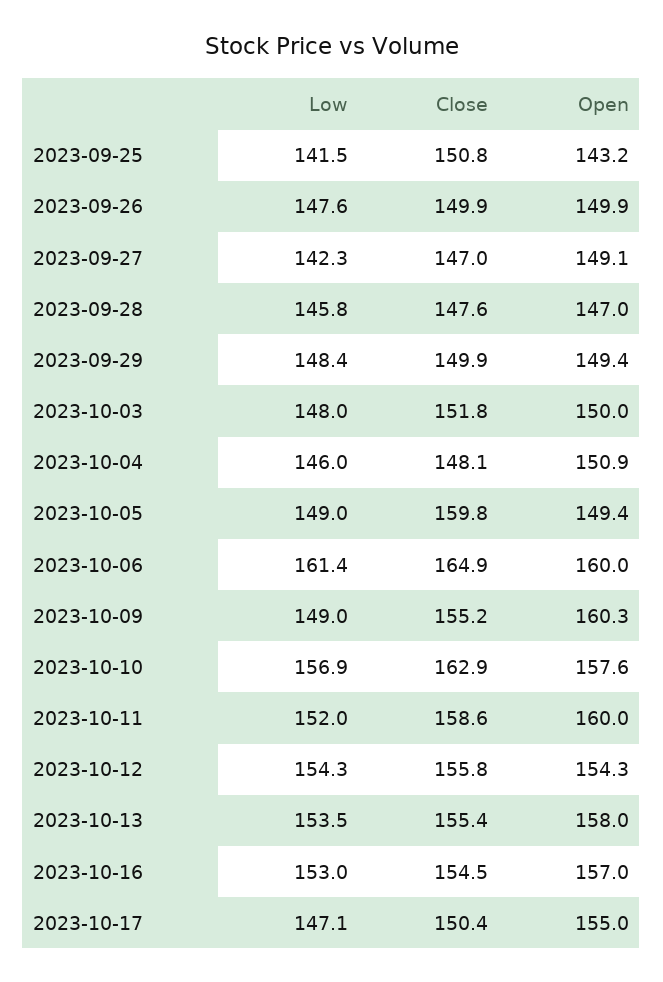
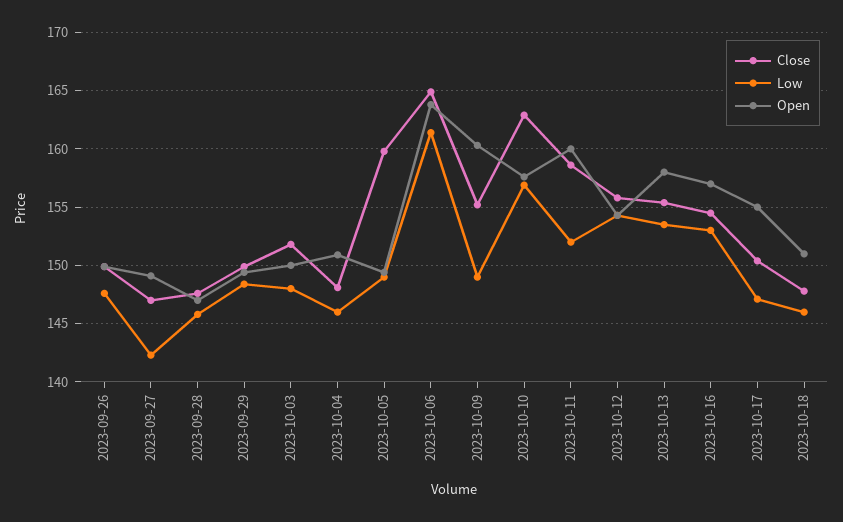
Low, 2023-09-25: 141.5 -> none
Close, 2023-09-25: 150.8 -> none
Open, 2023-09-25: 143.2 -> none
Open, 2023-10-06: 160 -> 164
Close, 2023-10-18: none -> 148
Low, 2023-10-18: none -> 146
Open, 2023-10-18: none -> 151

